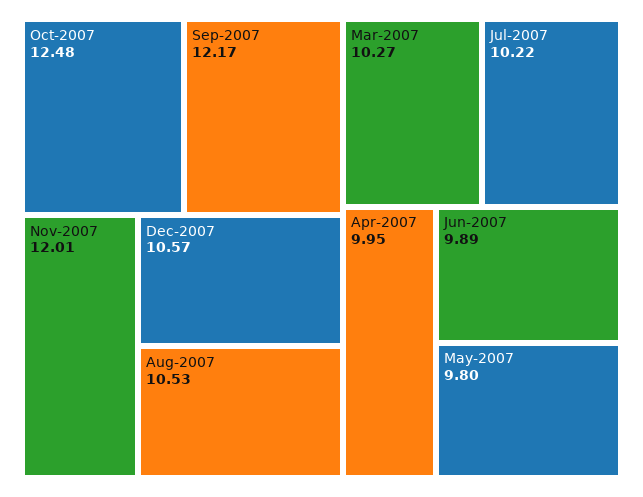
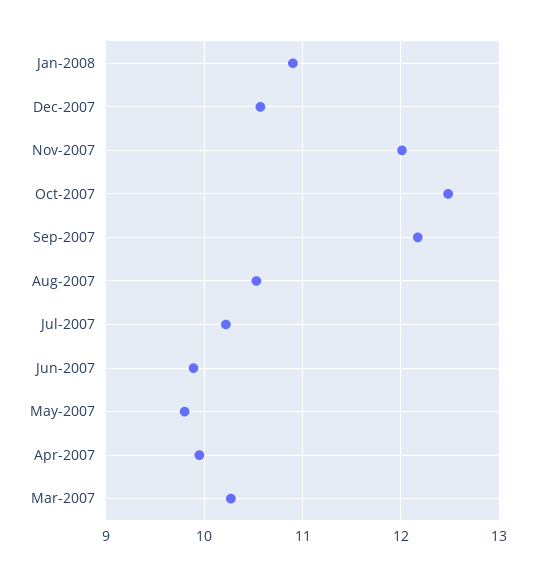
Jan-2008: none -> 10.9

